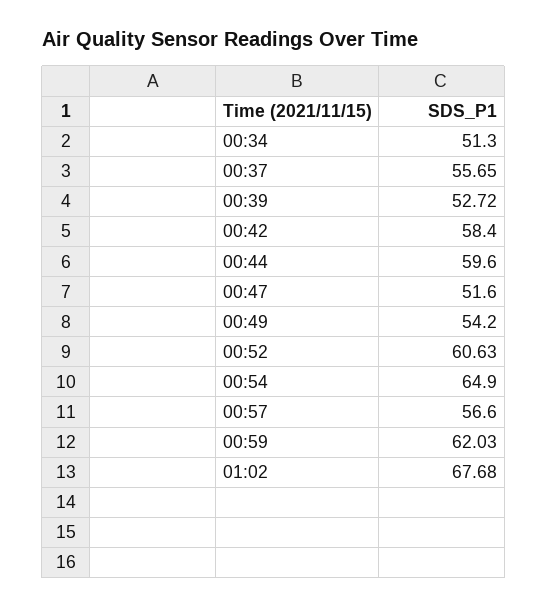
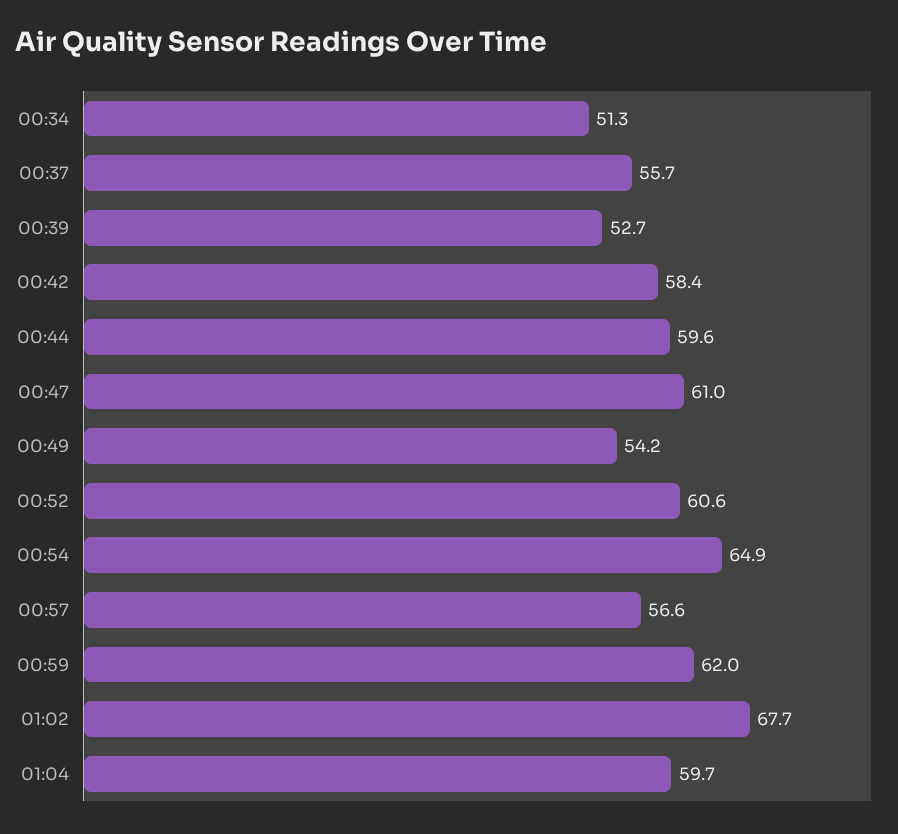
00:47: 51.6 -> 61
01:04: none -> 59.7

